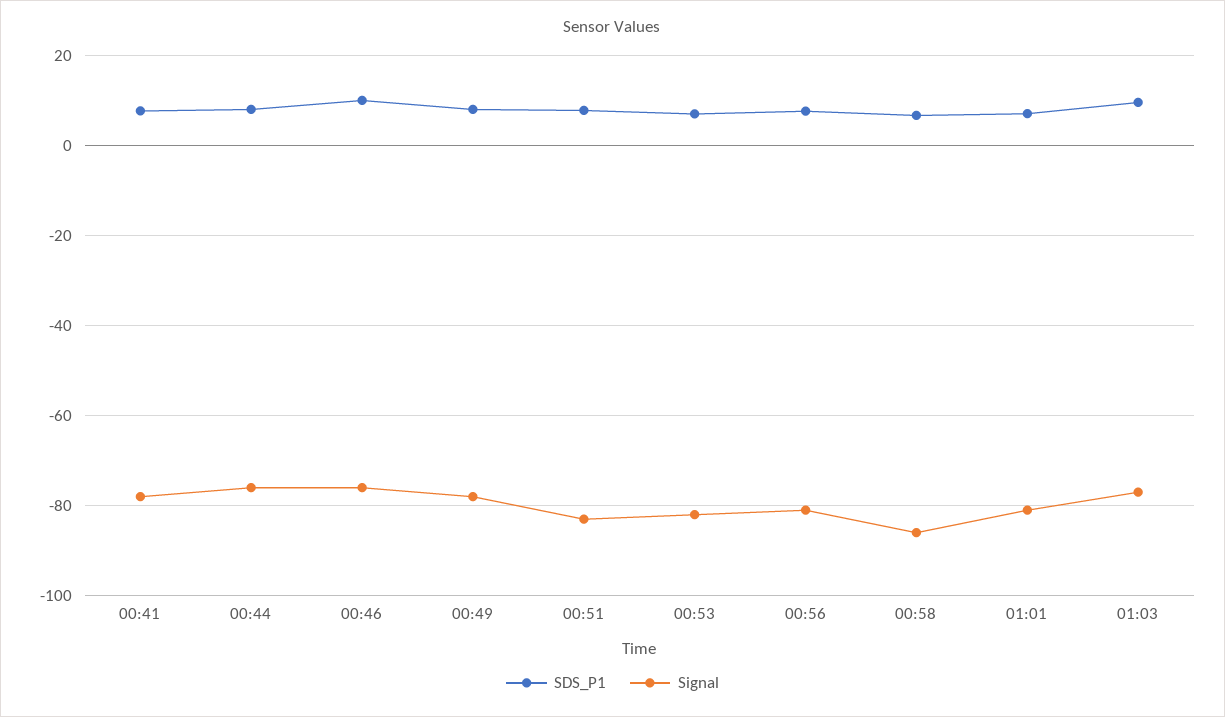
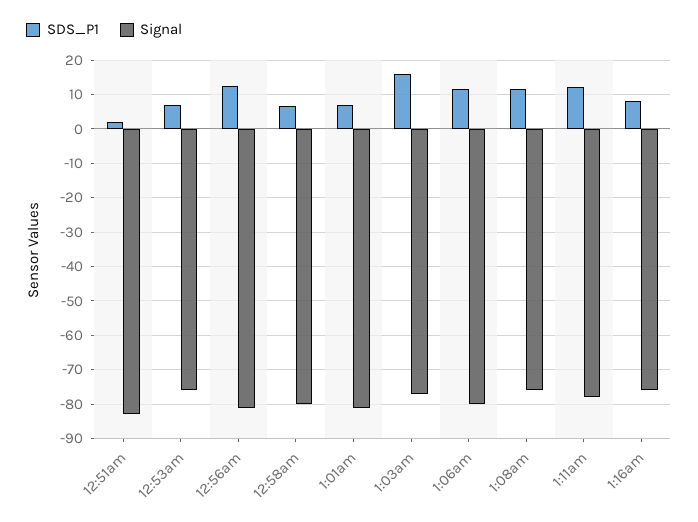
SDS_P1, 00:41: 8 -> none
Signal, 00:41: -78 -> none
SDS_P1, 00:44: 8 -> none
Signal, 00:44: -76 -> none
SDS_P1, 00:46: 10 -> none
Signal, 00:46: -76 -> none
SDS_P1, 00:49: 8 -> none
Signal, 00:49: -78 -> none
SDS_P1, 00:51: 8 -> 2
Signal, 00:53: -82 -> -76
SDS_P1, 00:56: 8 -> 12
Signal, 00:58: -86 -> -80
SDS_P1, 01:03: 10 -> 16
SDS_P1, 1:06am: none -> 12
Signal, 1:06am: none -> -80
SDS_P1, 1:08am: none -> 12
Signal, 1:08am: none -> -76
SDS_P1, 1:11am: none -> 12
Signal, 1:11am: none -> -78
SDS_P1, 1:16am: none -> 8
Signal, 1:16am: none -> -76

